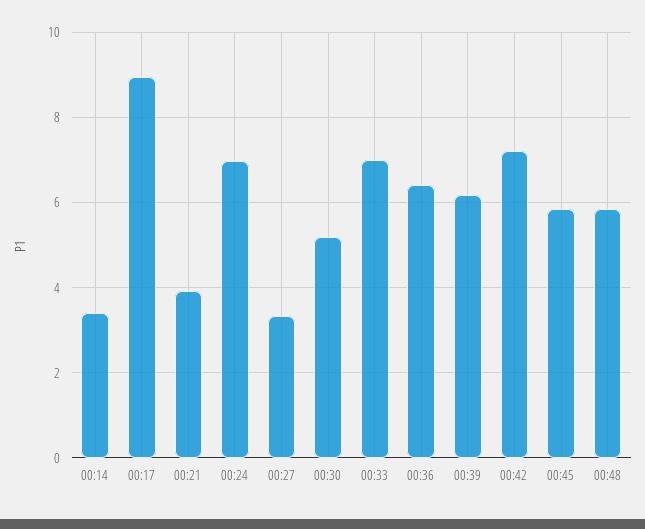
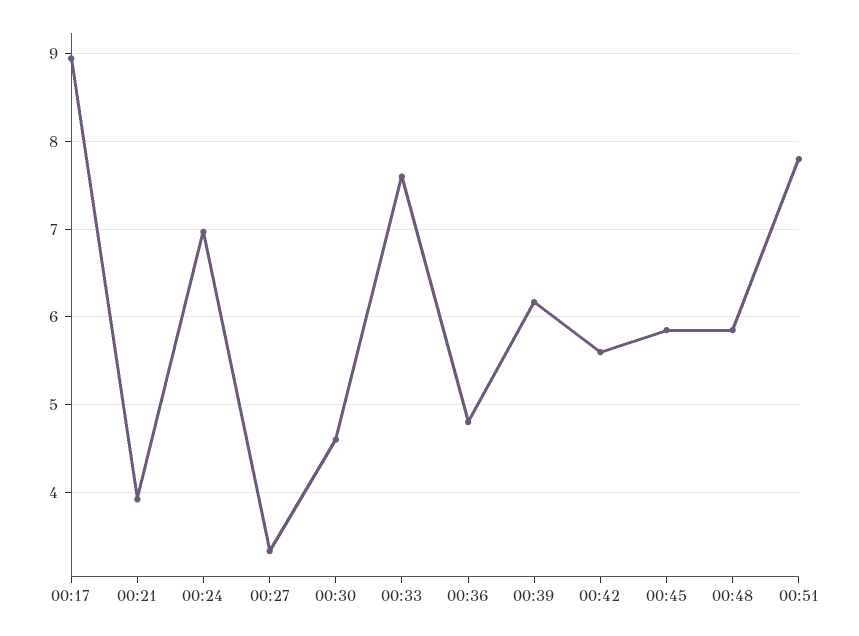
00:14: 3.4 -> none
00:30: 5.2 -> 4.6
00:33: 7 -> 7.6
00:36: 6.4 -> 4.8
00:42: 7.2 -> 5.6
00:51: none -> 7.8

